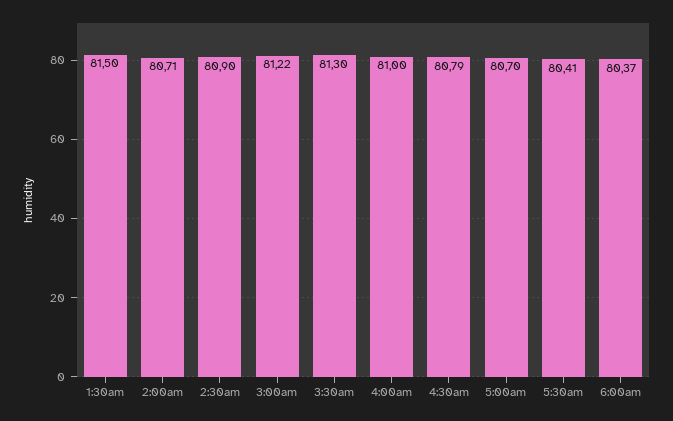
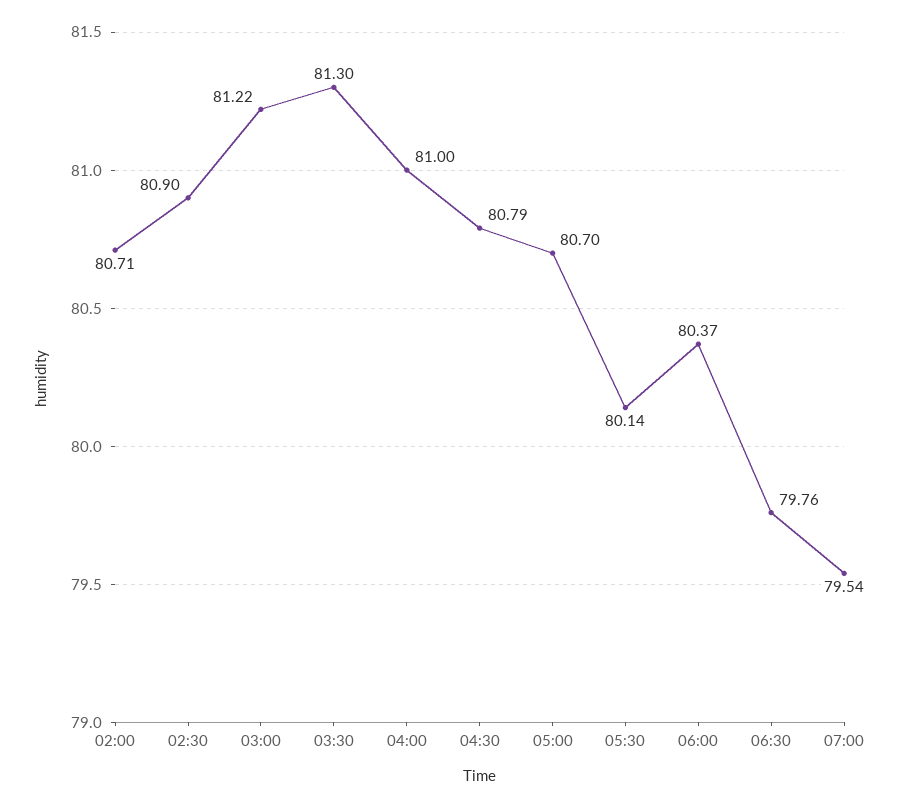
1:30am: 81.5 -> none
5:30am: 80.41 -> 80.14
06:30: none -> 79.76
07:00: none -> 79.54

